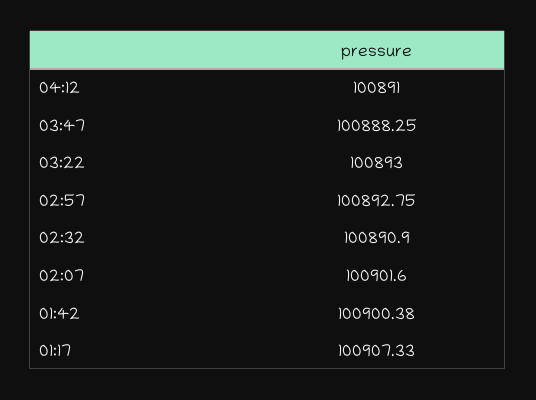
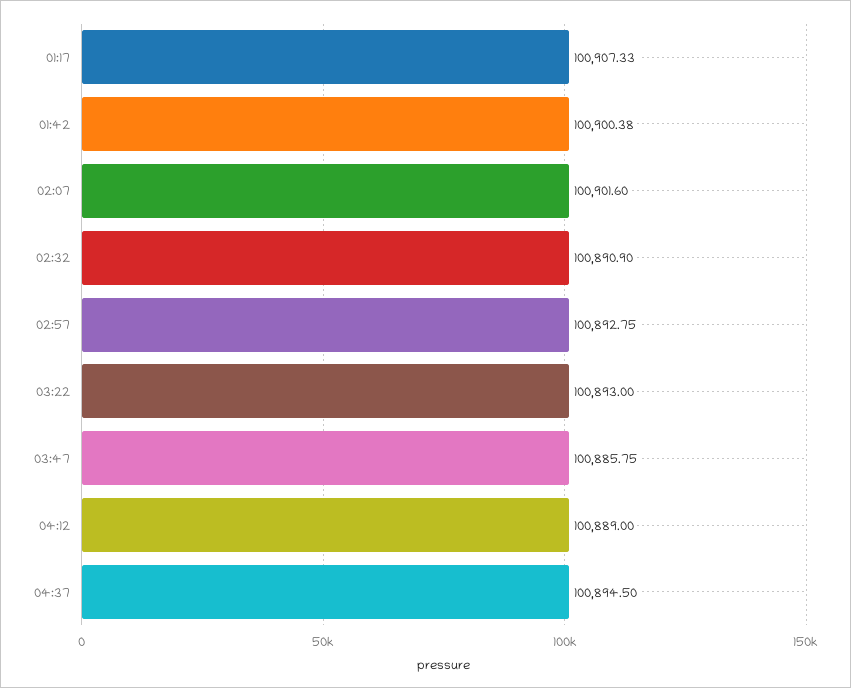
04:12: 100891 -> 100889
03:47: 100888.25 -> 100885.75
04:37: none -> 100894.5

